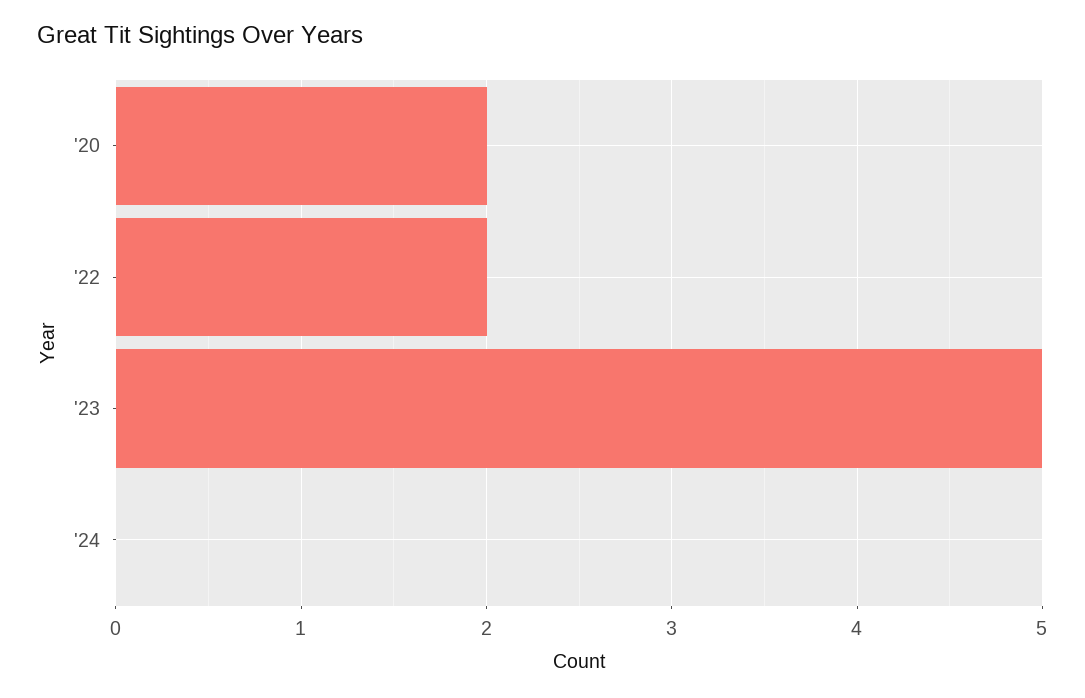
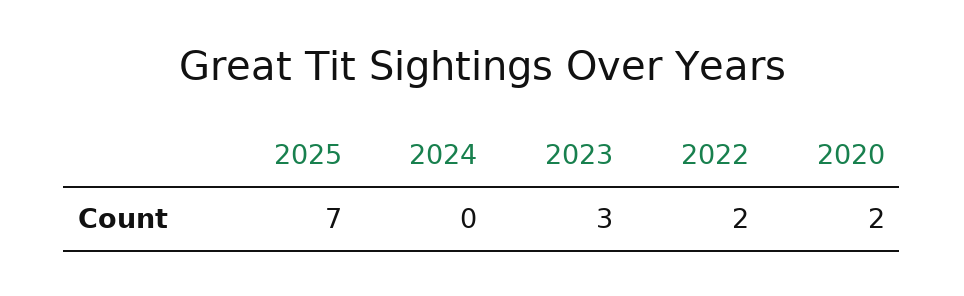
'23: 5 -> 3
2025: none -> 7

